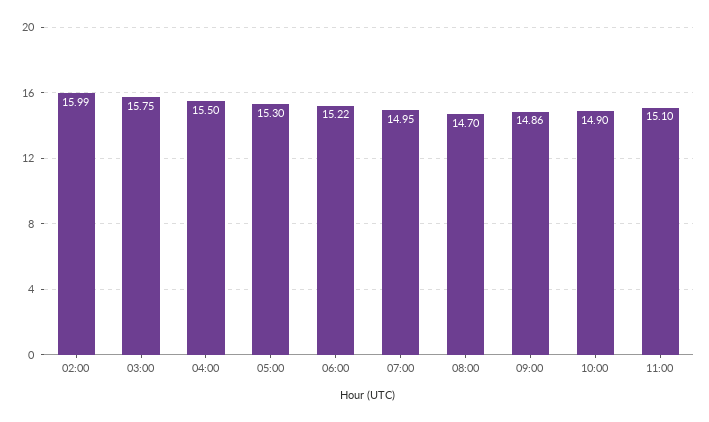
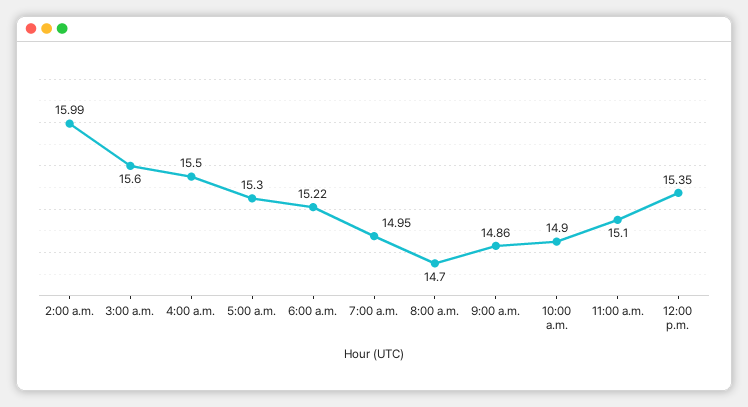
03:00: 15.75 -> 15.6
12:00 p.m.: none -> 15.35

